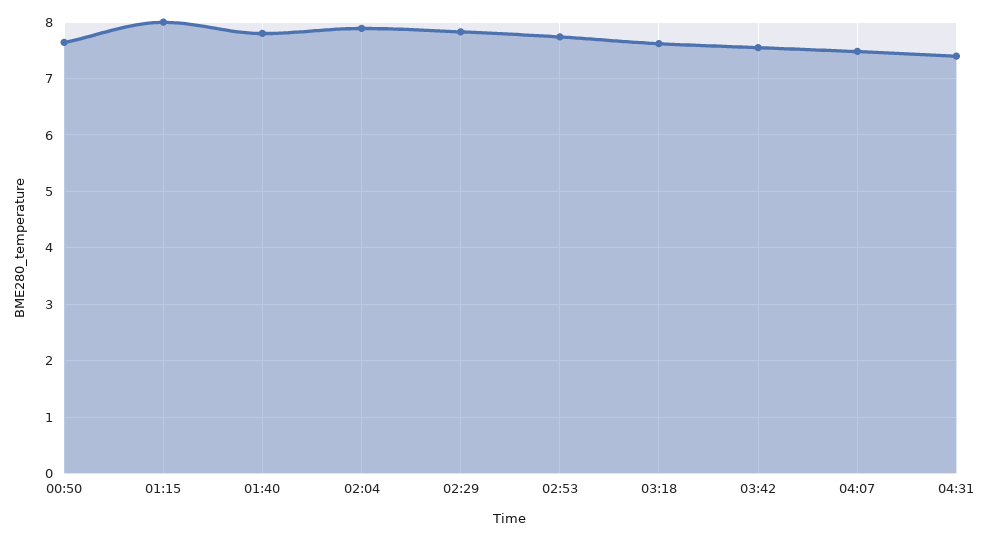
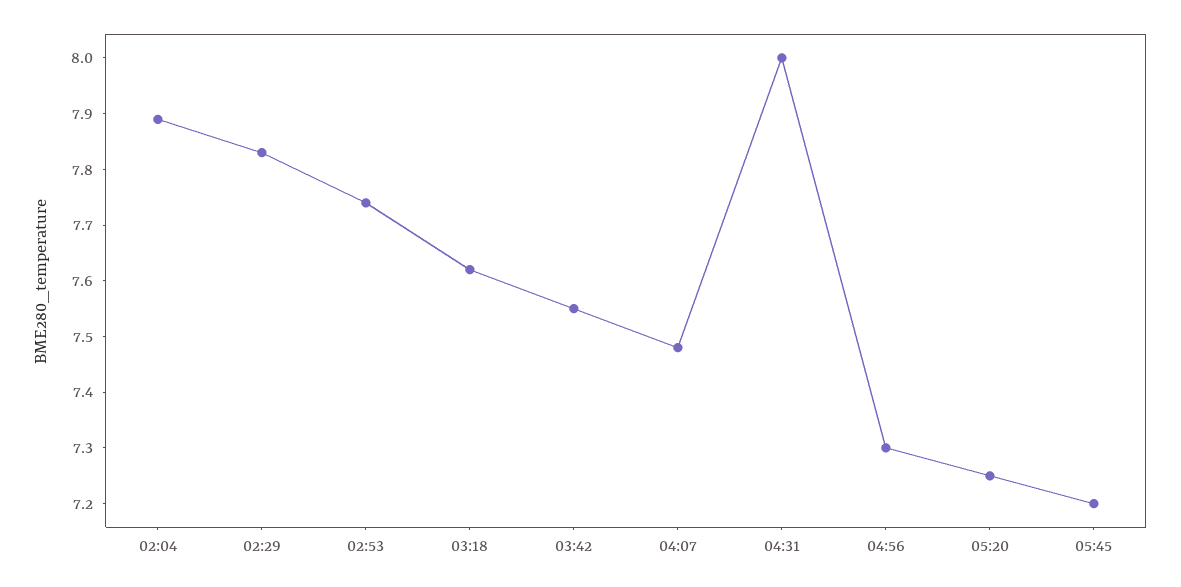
00:50: 7.6 -> none
01:15: 8 -> none
01:40: 7.8 -> none
04:31: 7.4 -> 8
04:56: none -> 7.3
05:20: none -> 7.25
05:45: none -> 7.2

